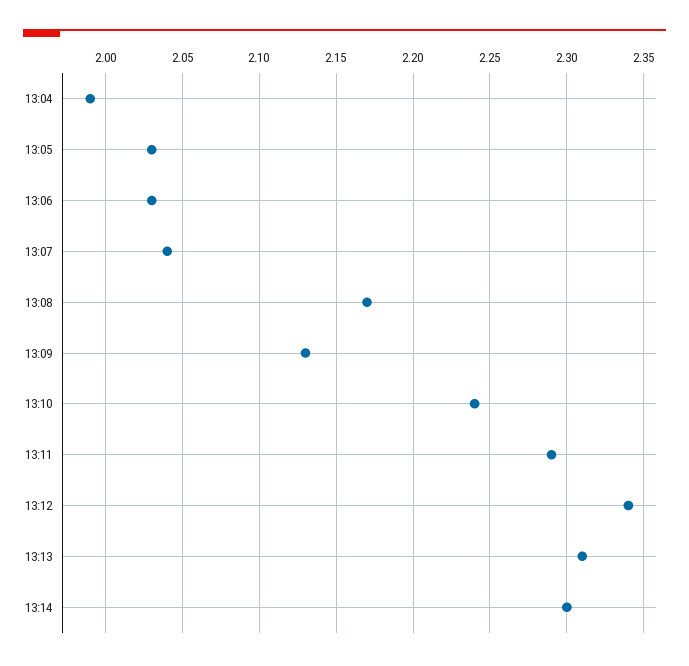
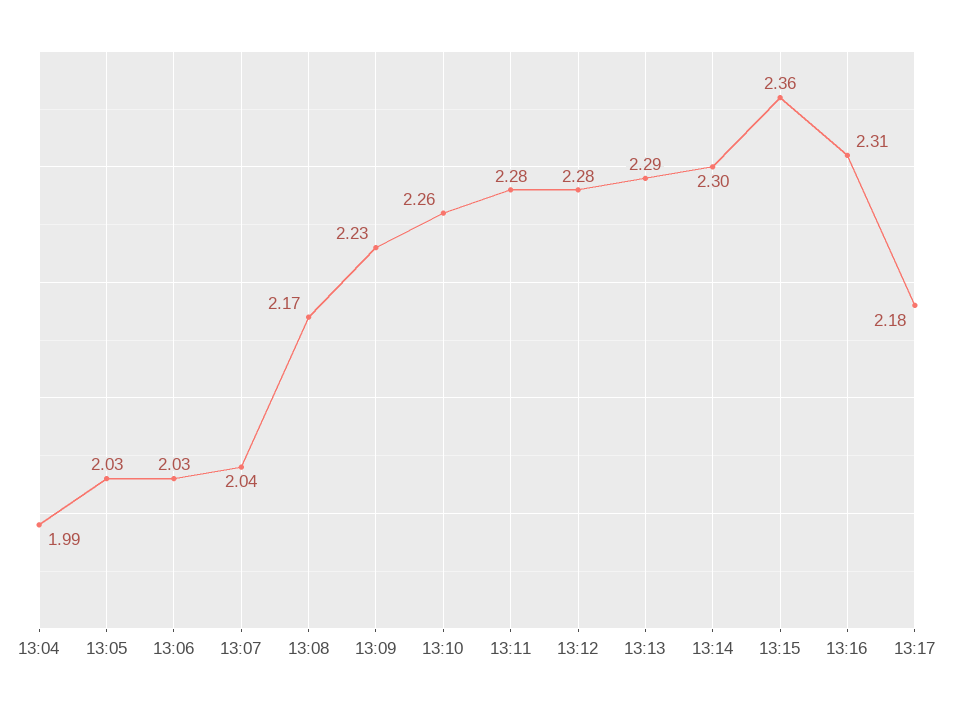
13:09: 2.13 -> 2.23
13:10: 2.24 -> 2.26
13:11: 2.29 -> 2.28
13:12: 2.34 -> 2.28
13:13: 2.31 -> 2.29
13:15: none -> 2.36
13:16: none -> 2.31
13:17: none -> 2.18

